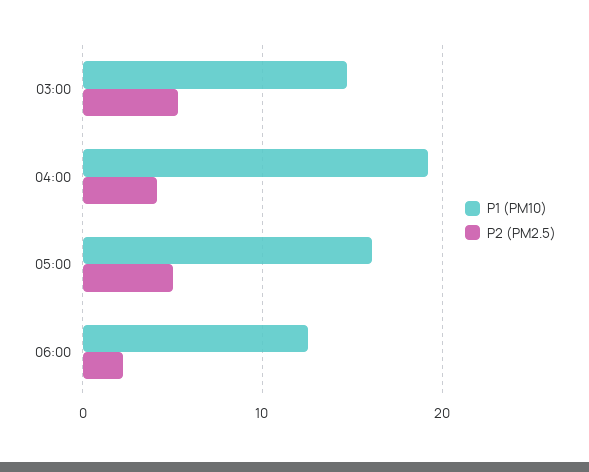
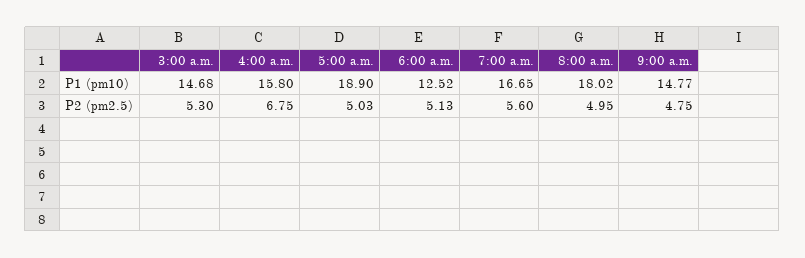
P1 (PM10), 04:00: 19 -> 15.8
P2 (PM2.5), 04:00: 4 -> 6.75
P1 (PM10), 05:00: 16 -> 18.9
P2 (PM2.5), 06:00: 2 -> 5.13
P1 (PM10), 7:00 a.m.: none -> 16.65
P1 (PM10), 8:00 a.m.: none -> 18.02
P1 (PM10), 9:00 a.m.: none -> 14.77
P2 (PM2.5), 7:00 a.m.: none -> 5.6
P2 (PM2.5), 8:00 a.m.: none -> 4.95
P2 (PM2.5), 9:00 a.m.: none -> 4.75

